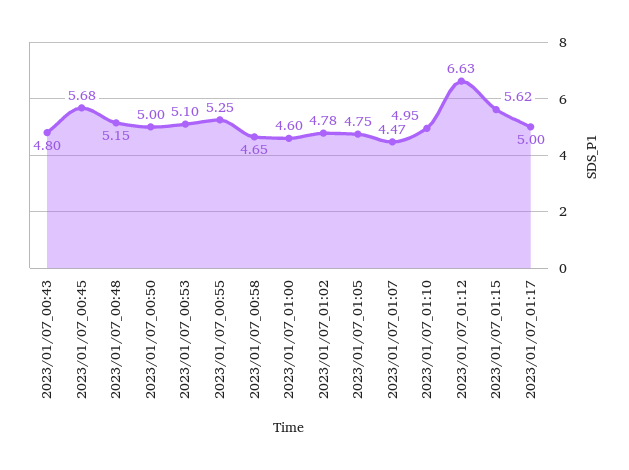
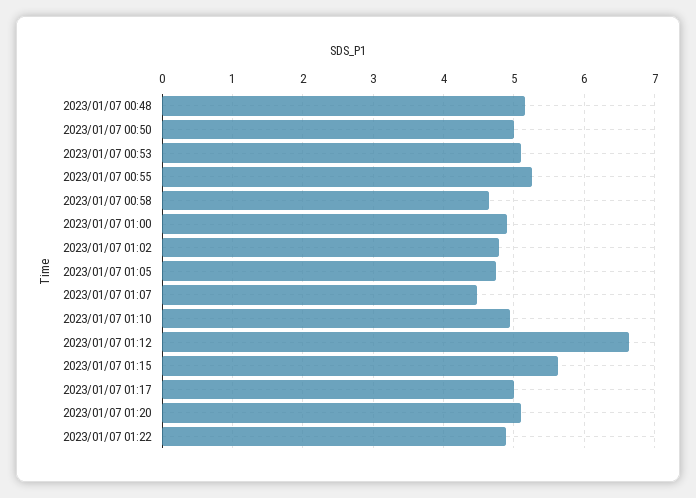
2023/01/07_00:43: 4.8 -> none
2023/01/07_00:45: 5.68 -> none
2023/01/07_01:00: 4.6 -> 4.9
2023/01/07 01:20: none -> 5.1
2023/01/07 01:22: none -> 4.9

